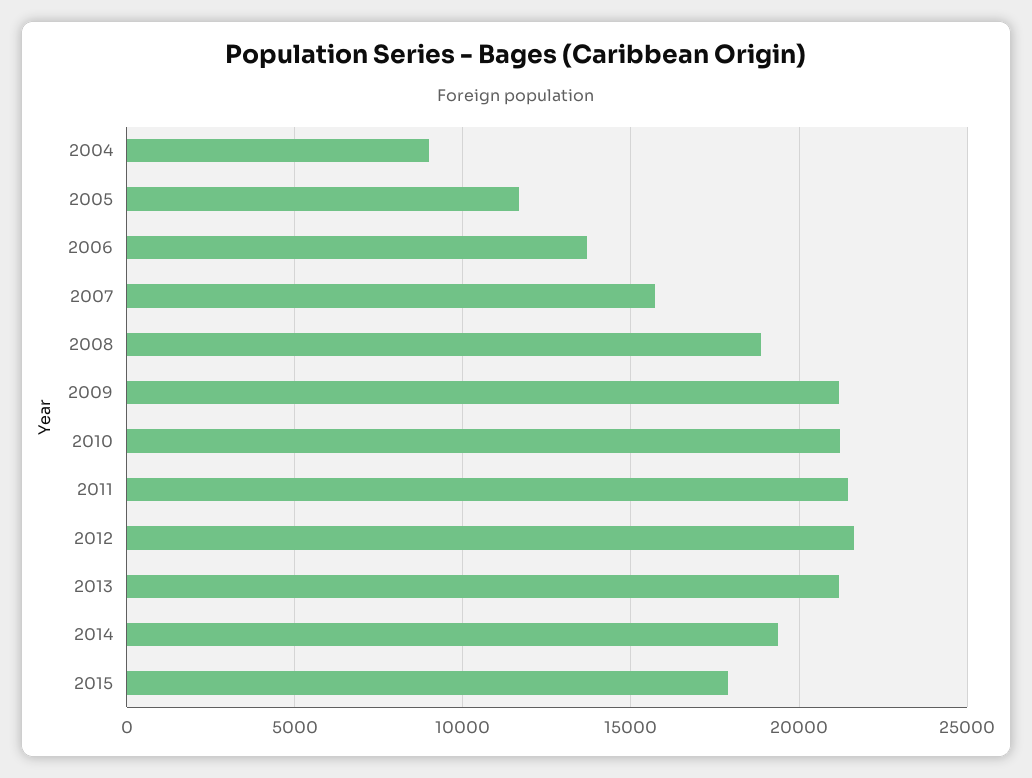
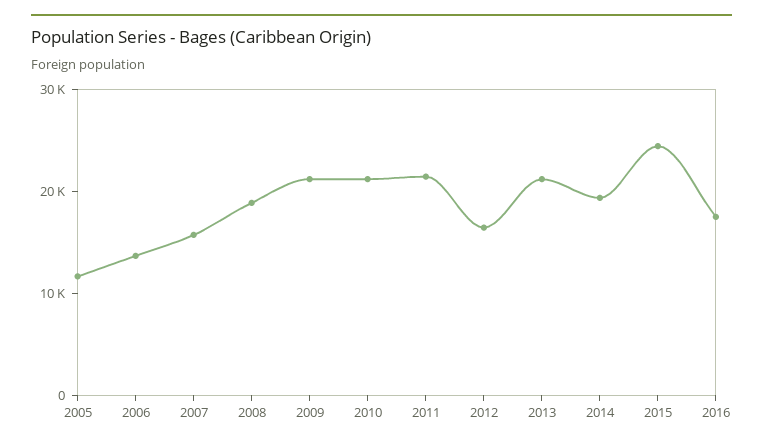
2004: 9000 -> none
2012: 21500 -> 16000
2015: 18000 -> 24000
2016: none -> 18000

